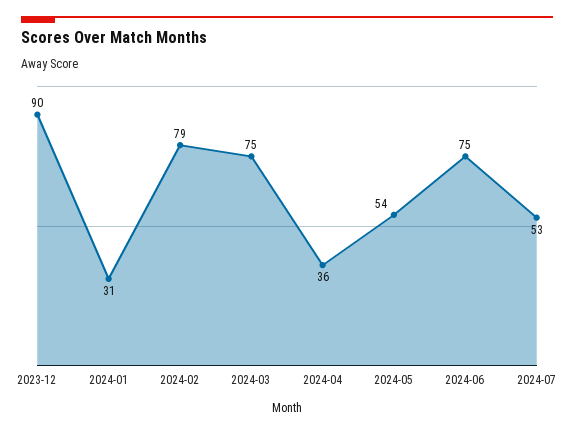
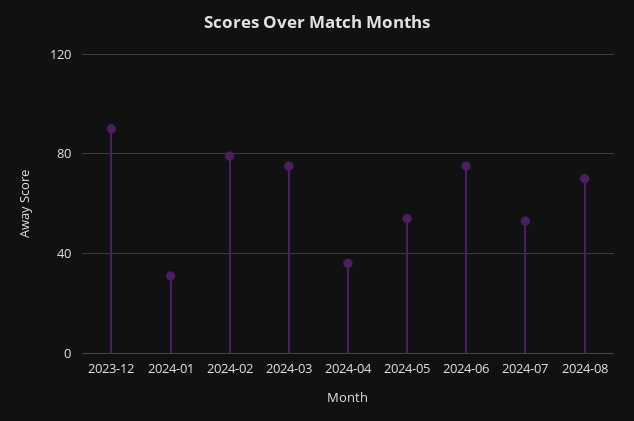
2024-08: none -> 70

